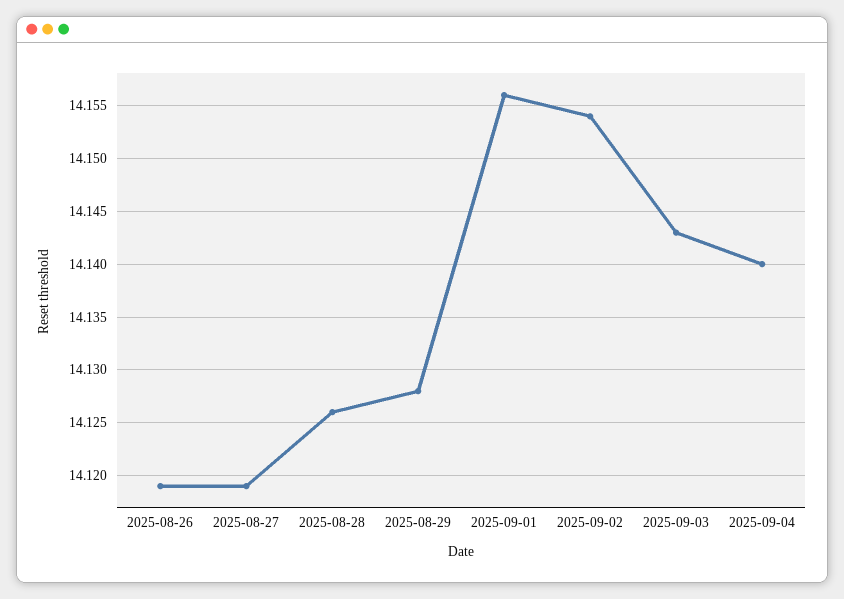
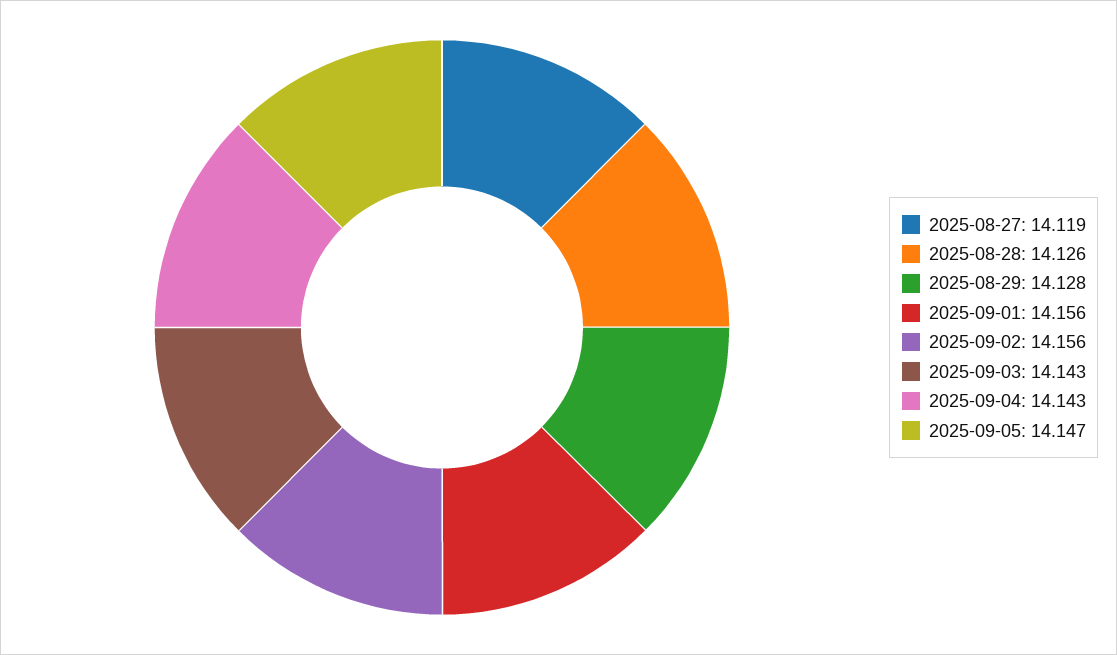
2025-08-26: 14.119 -> none
2025-09-02: 14.154 -> 14.156
2025-09-04: 14.14 -> 14.143
2025-09-05: none -> 14.147

